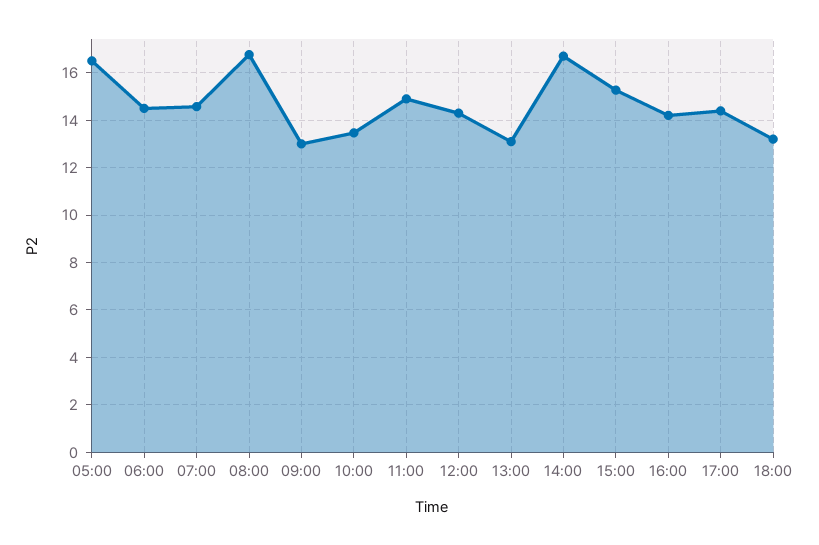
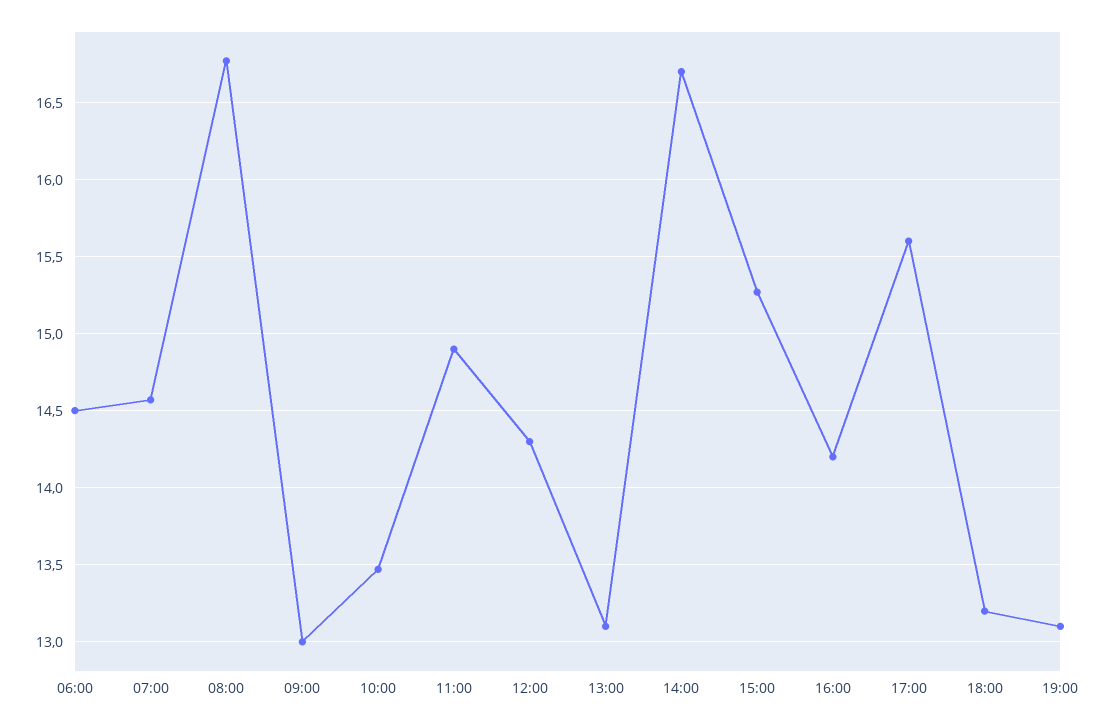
05:00: 16.5 -> none
17:00: 14.5 -> 15.6
19:00: none -> 13.1

